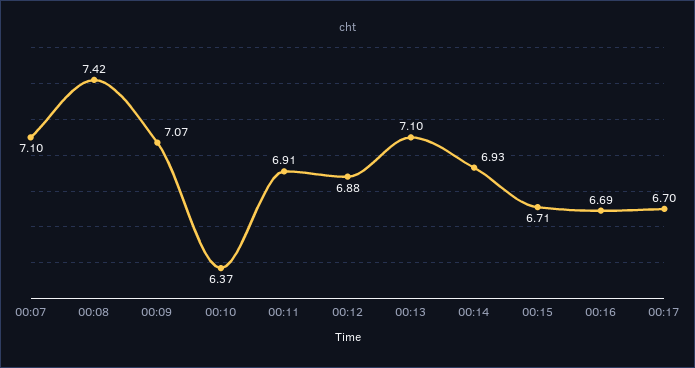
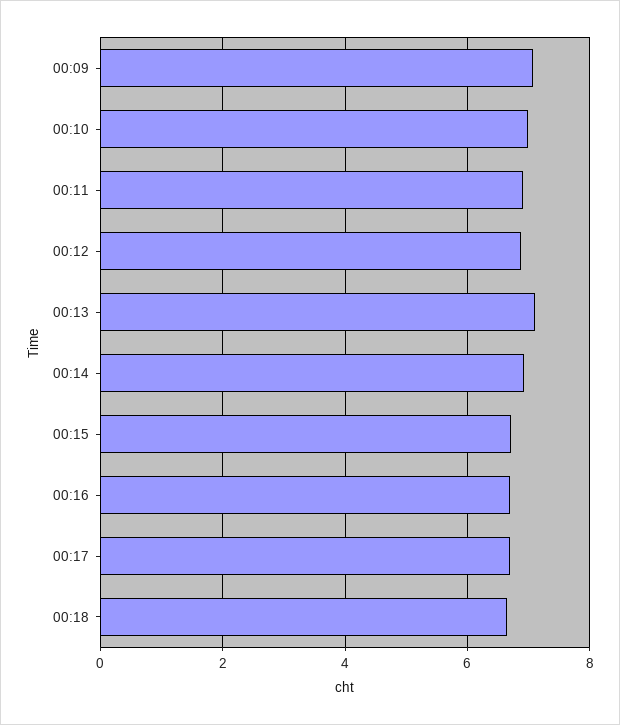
00:07: 7.1 -> none
00:08: 7.42 -> none
00:10: 6.37 -> 7
00:18: none -> 6.6

